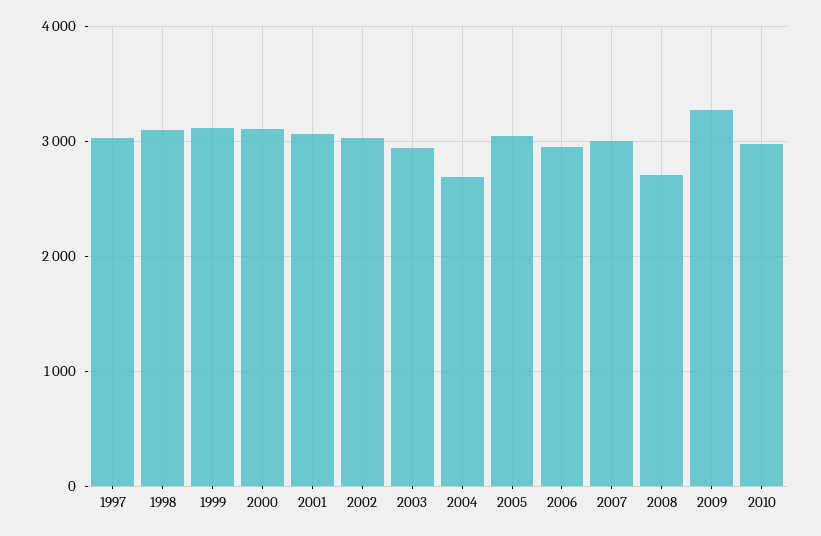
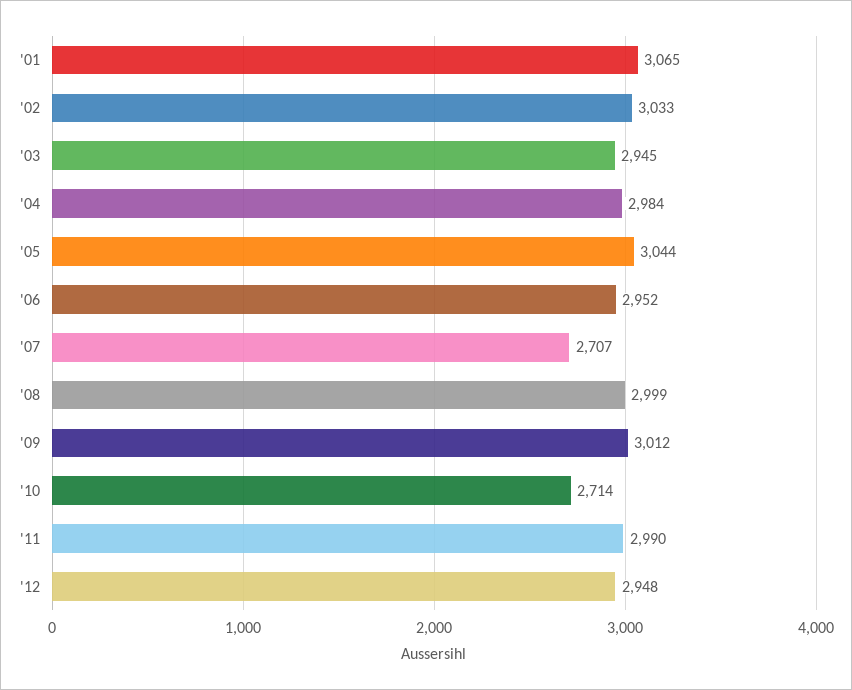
1997: 3000 -> none
1998: 3100 -> none
1999: 3100 -> none
2000: 3100 -> none
2004: 2700 -> 2984
2007: 3000 -> 2707
2008: 2700 -> 2999
2009: 3300 -> 3012
2010: 3000 -> 2714
'11: none -> 2990
'12: none -> 2948

